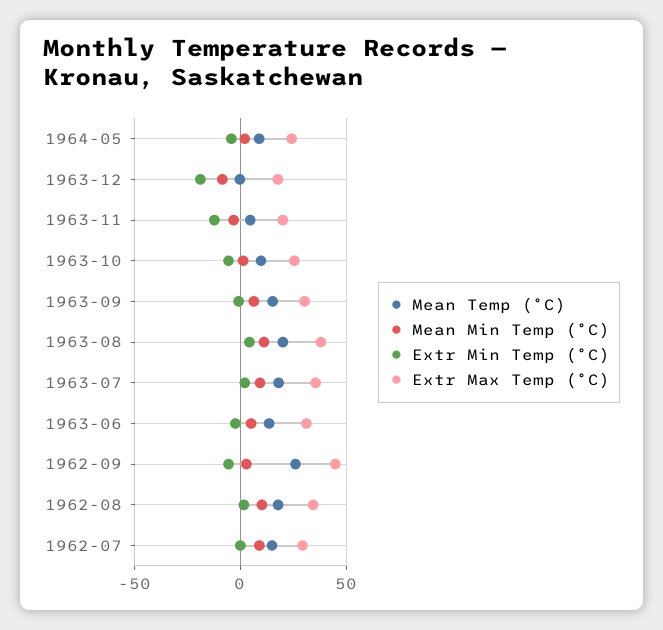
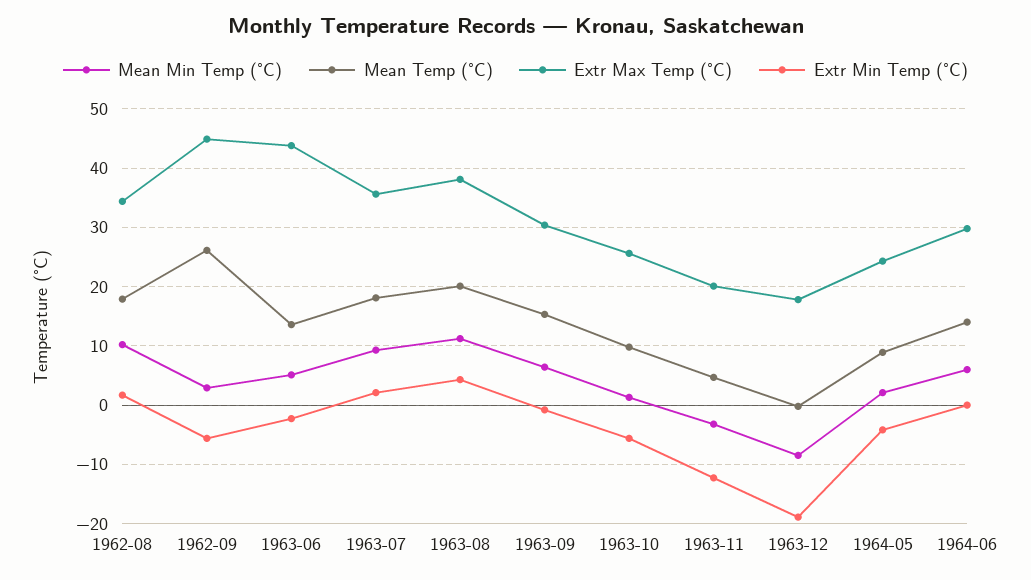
Extr Max Temp (°C), 1963-06: 30 -> 44
Mean Temp (°C), 1962-07: 15 -> none
Mean Min Temp (°C), 1962-07: 10 -> none
Extr Min Temp (°C), 1962-07: 0 -> none
Extr Max Temp (°C), 1962-07: 30 -> none
Mean Min Temp (°C), 1964-06: none -> 6
Mean Temp (°C), 1964-06: none -> 14
Extr Max Temp (°C), 1964-06: none -> 30
Extr Min Temp (°C), 1964-06: none -> 0

